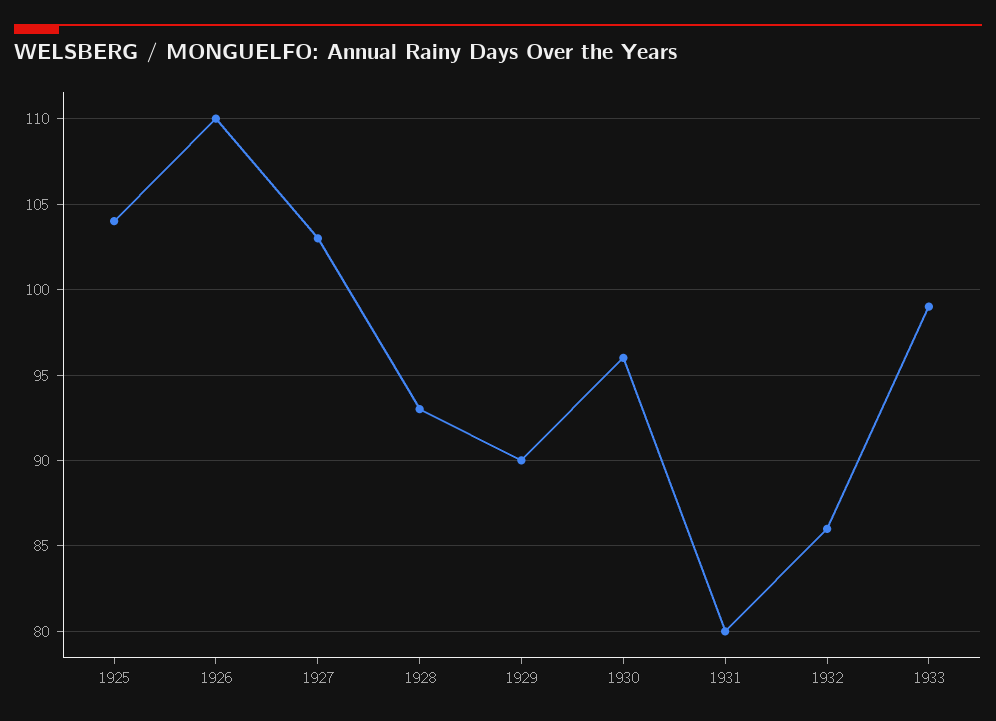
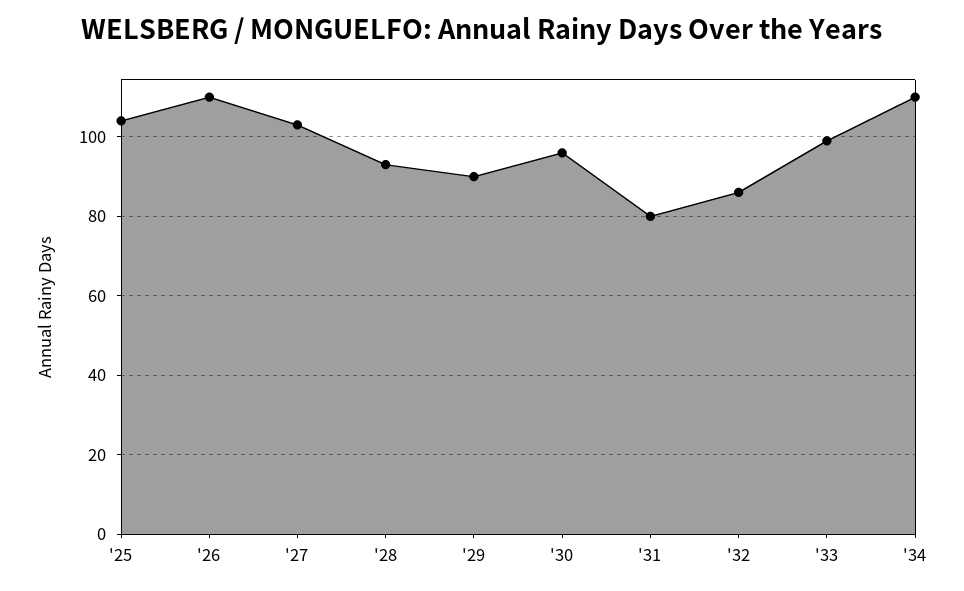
'34: none -> 110

